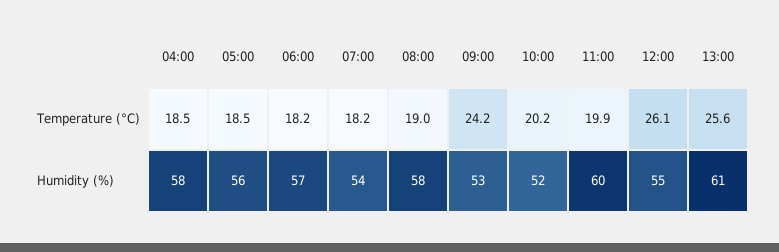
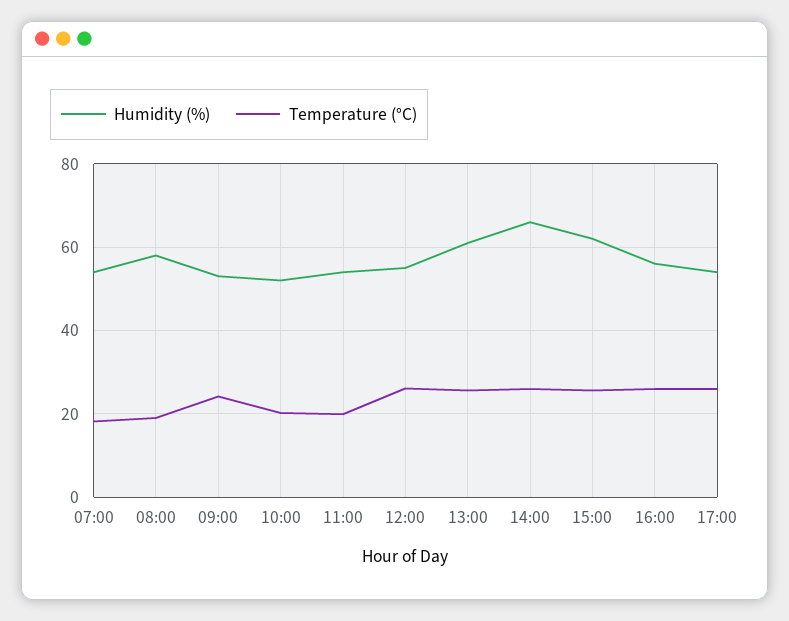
Temperature (°C), 04:00: 18.5 -> none
Temperature (°C), 05:00: 18.5 -> none
Temperature (°C), 06:00: 18.2 -> none
Humidity (%), 04:00: 58 -> none
Humidity (%), 05:00: 56 -> none
Humidity (%), 06:00: 57 -> none
Humidity (%), 11:00: 60 -> 54
Humidity (%), 14:00: none -> 66
Temperature (°C), 14:00: none -> 26
Humidity (%), 15:00: none -> 62
Temperature (°C), 15:00: none -> 26
Humidity (%), 16:00: none -> 56
Temperature (°C), 16:00: none -> 26
Humidity (%), 17:00: none -> 54
Temperature (°C), 17:00: none -> 26

